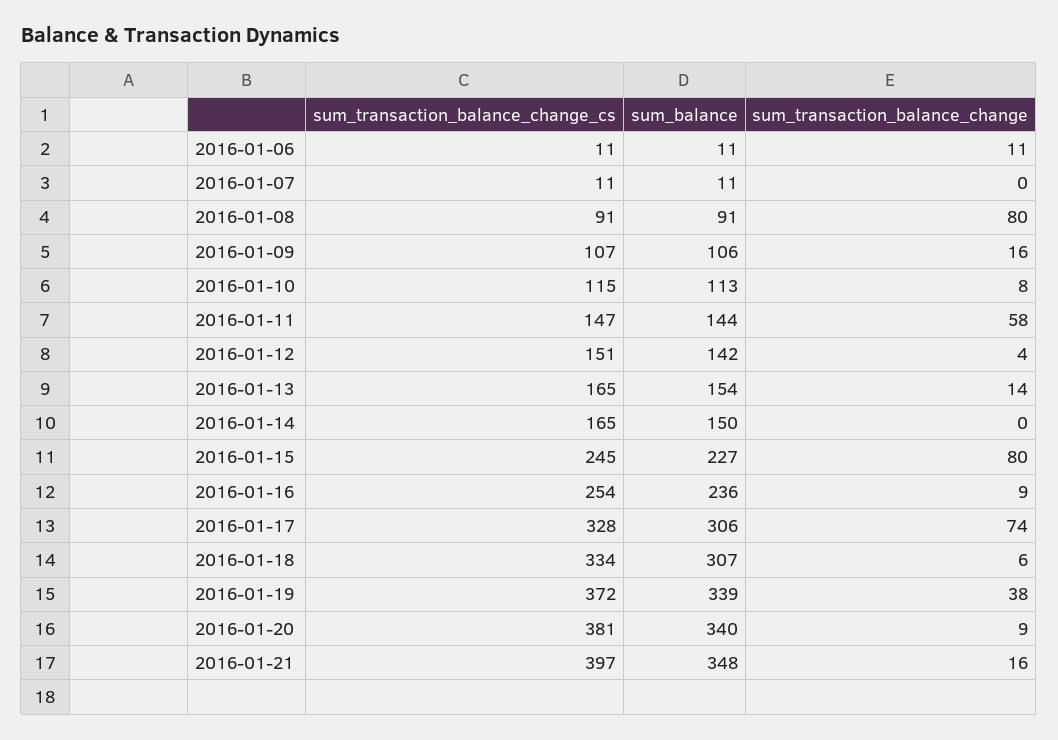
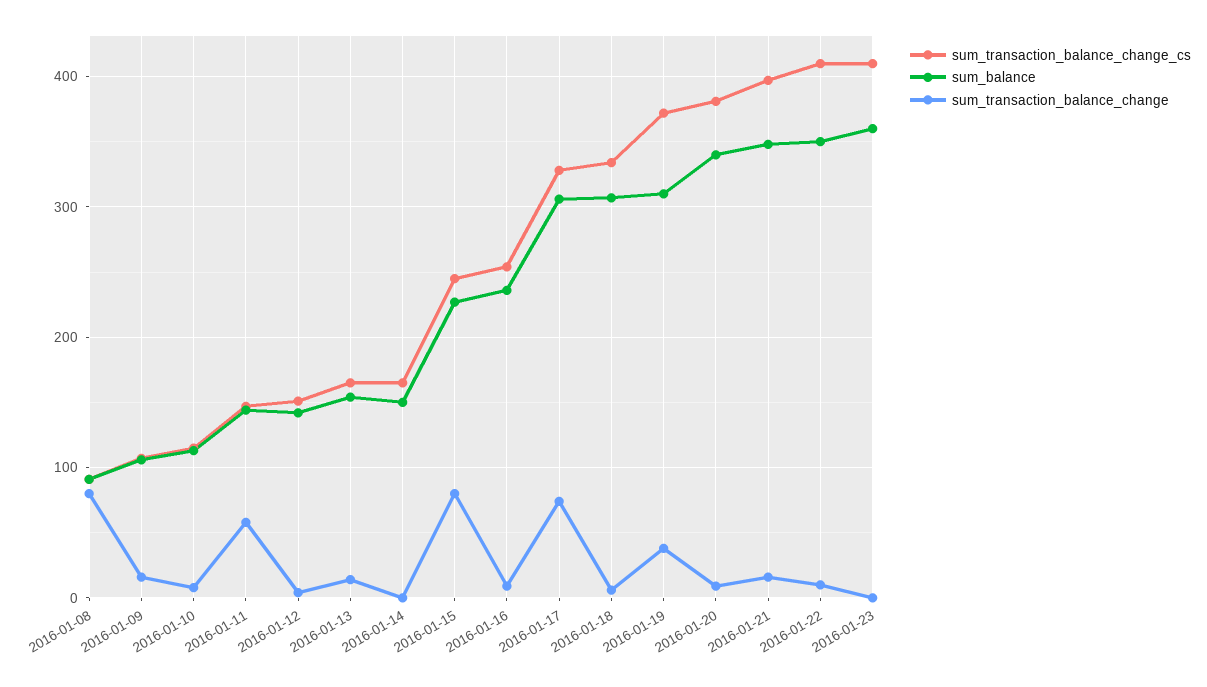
sum_transaction_balance_change_cs, 2016-01-06: 11 -> none
sum_balance, 2016-01-06: 11 -> none
sum_transaction_balance_change, 2016-01-06: 11 -> none
sum_transaction_balance_change_cs, 2016-01-07: 11 -> none
sum_balance, 2016-01-07: 11 -> none
sum_transaction_balance_change, 2016-01-07: 0 -> none
sum_balance, 2016-01-19: 339 -> 310
sum_transaction_balance_change_cs, 2016-01-22: none -> 410
sum_balance, 2016-01-22: none -> 350
sum_transaction_balance_change, 2016-01-22: none -> 10
sum_transaction_balance_change_cs, 2016-01-23: none -> 410
sum_balance, 2016-01-23: none -> 360
sum_transaction_balance_change, 2016-01-23: none -> 0

